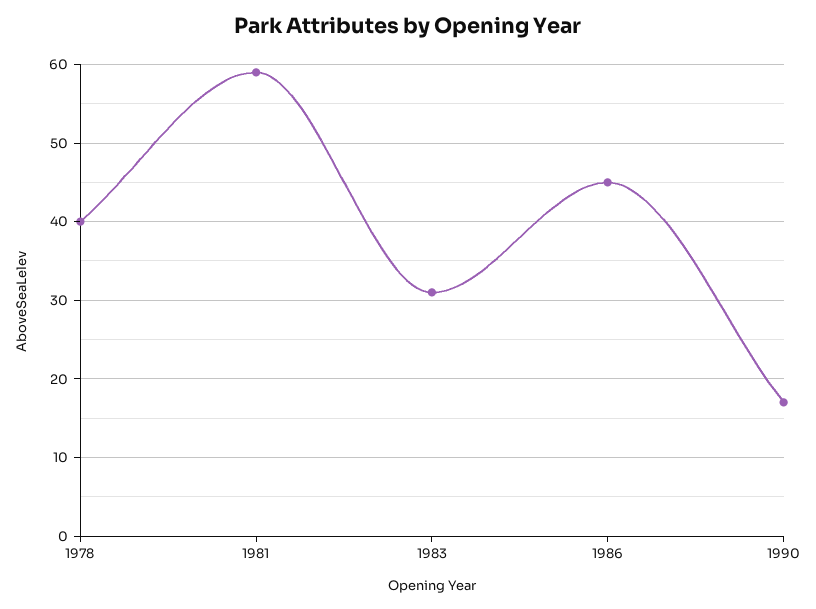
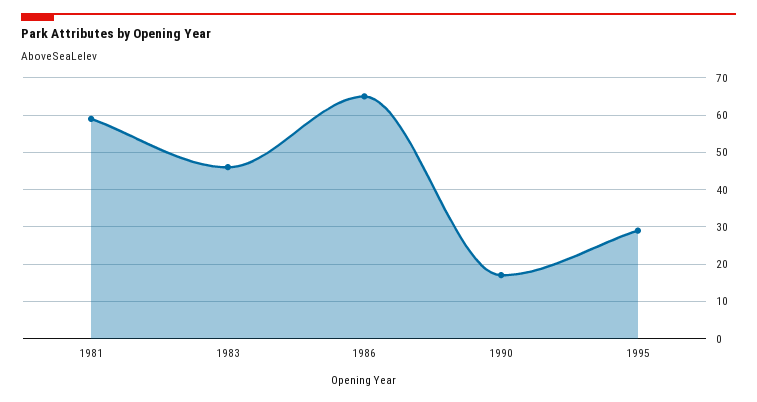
1978: 40 -> none
1983: 31 -> 45
1986: 45 -> 65
1995: none -> 30

